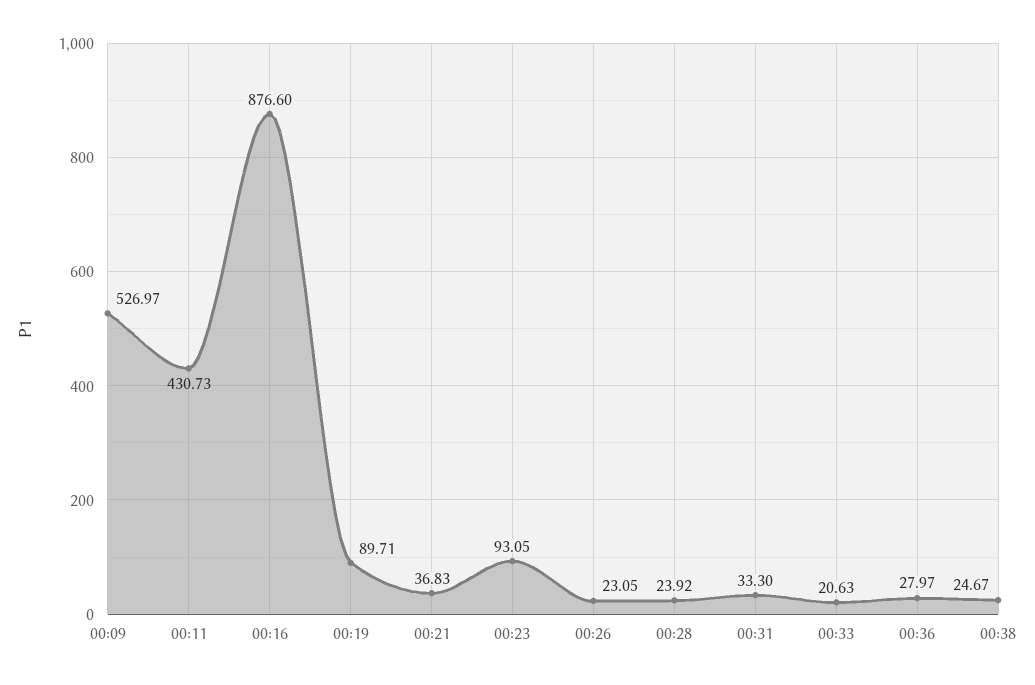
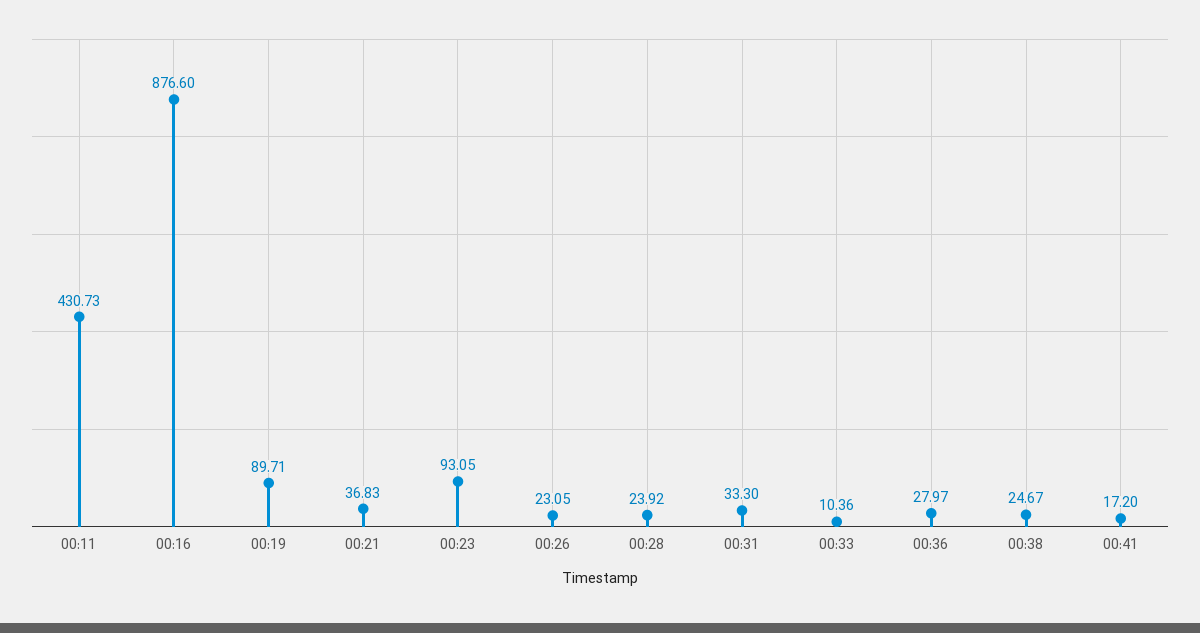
00:09: 526.97 -> none
00:33: 20.63 -> 10.36
00:41: none -> 17.2

